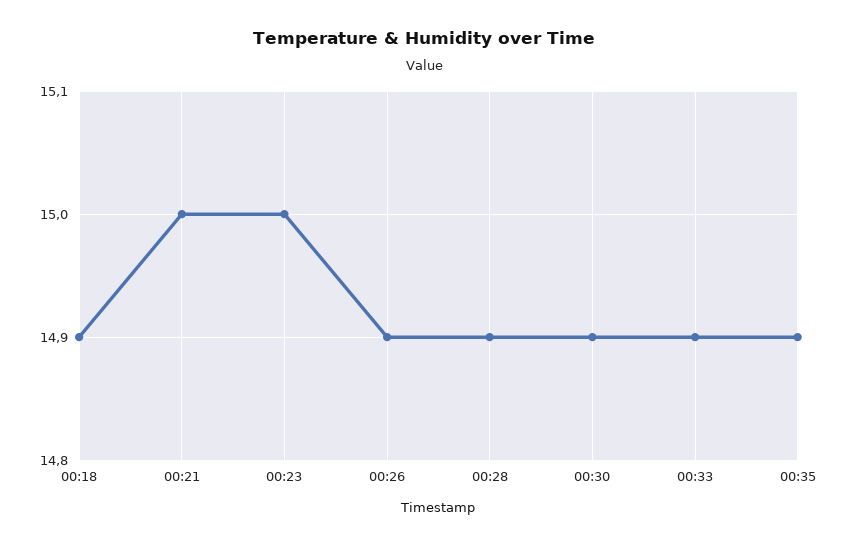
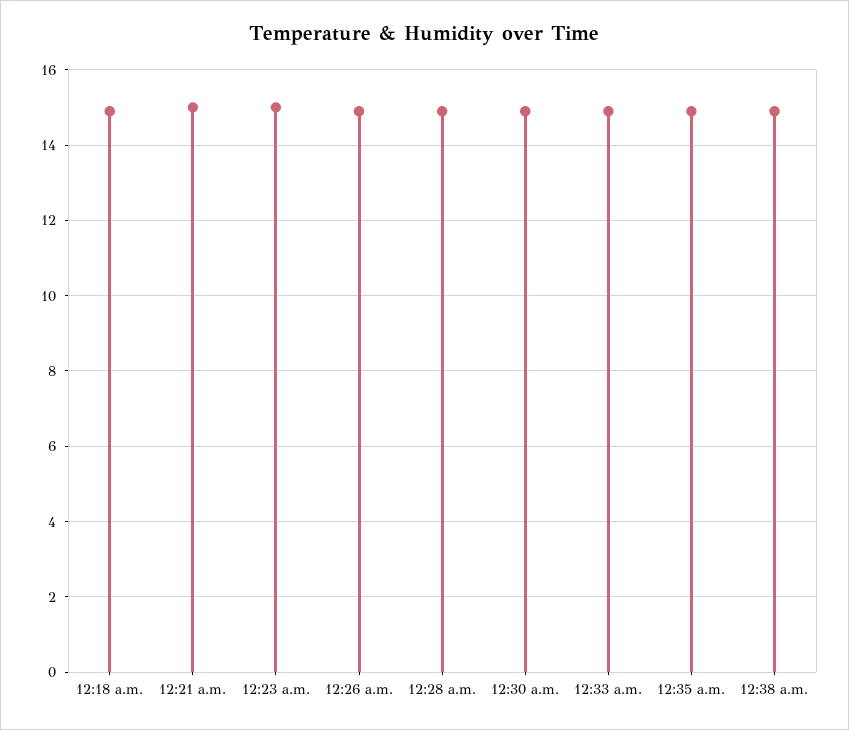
12:38 a.m.: none -> 15

